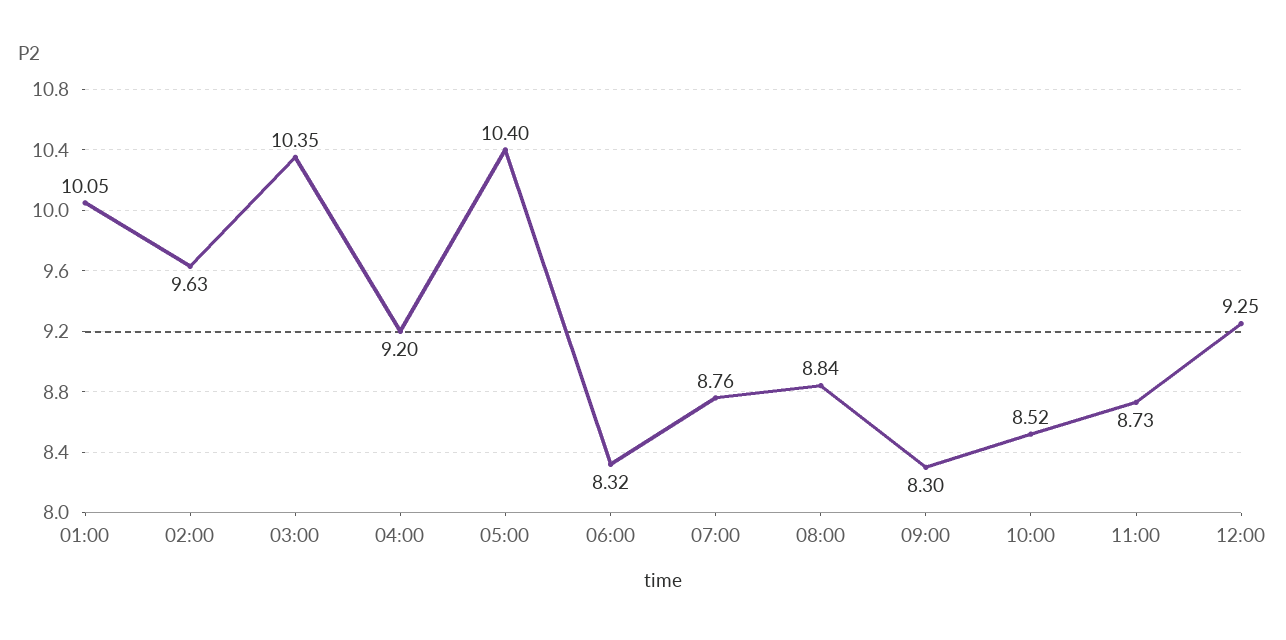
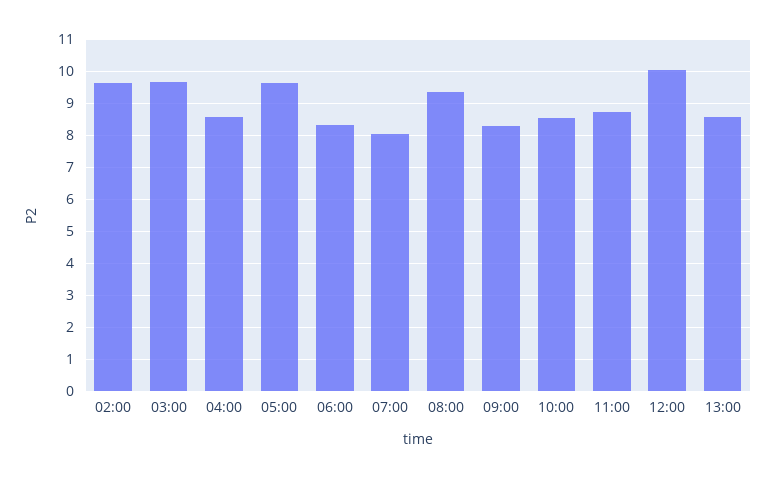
01:00: 10.05 -> none
03:00: 10.35 -> 9.6
04:00: 9.2 -> 8.6
05:00: 10.4 -> 9.6
07:00: 8.76 -> 8
08:00: 8.84 -> 9.4
12:00: 9.25 -> 10
13:00: none -> 8.6

